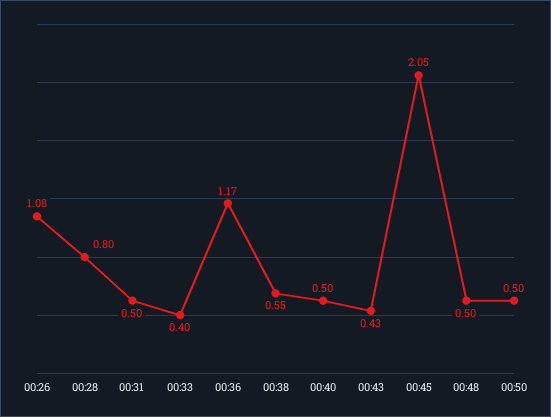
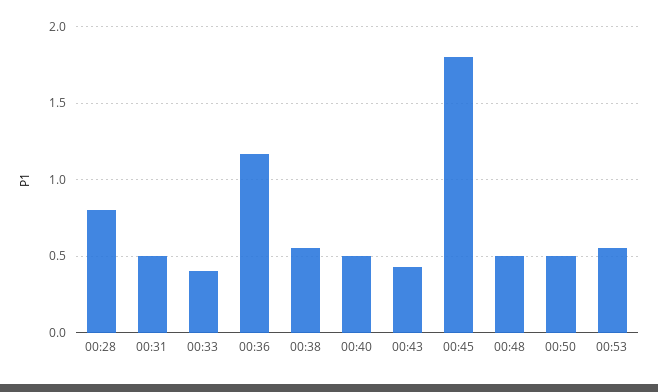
00:26: 1.08 -> none
00:45: 2.05 -> 1.8
00:53: none -> 0.55

